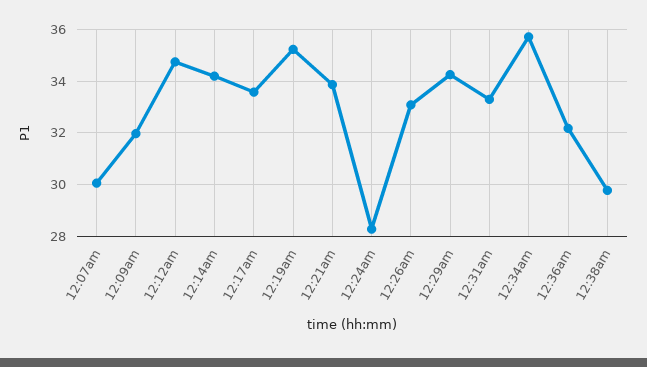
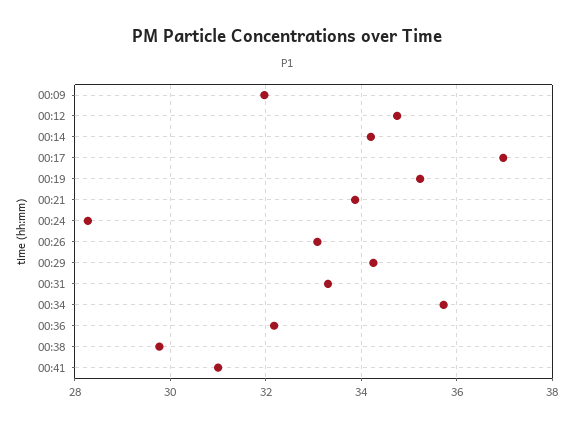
12:07am: 30 -> none
12:17am: 33.5 -> 37
00:41: none -> 31

